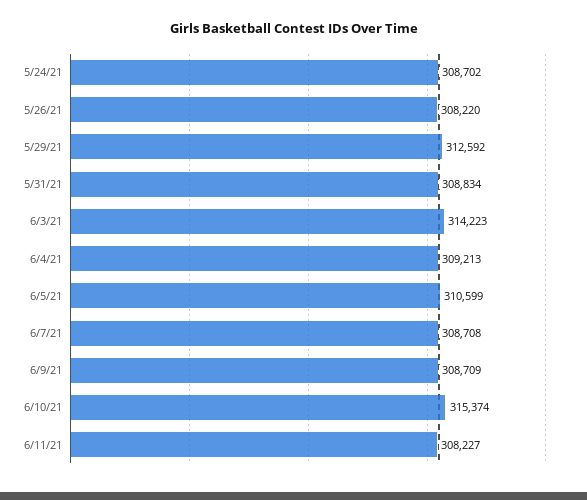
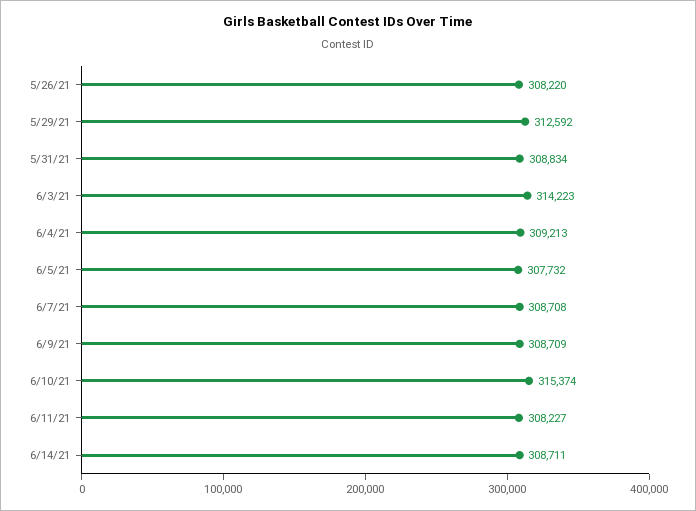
5/24/21: 308702 -> none
6/5/21: 310599 -> 307732
6/14/21: none -> 308711

